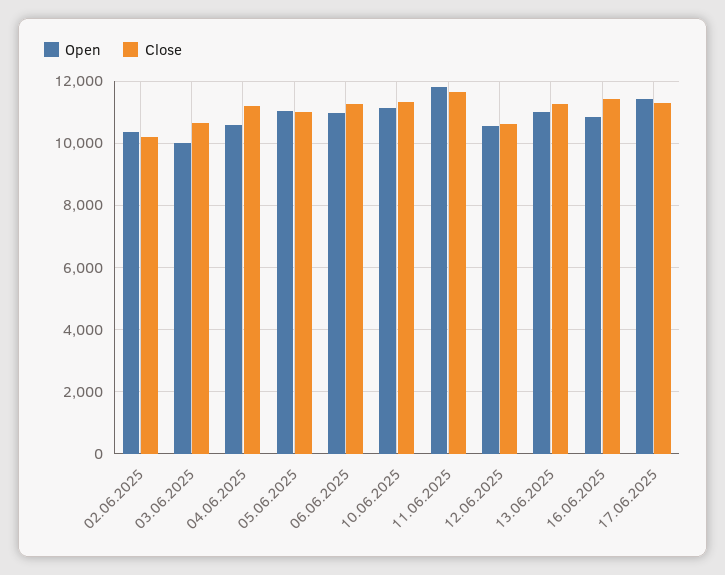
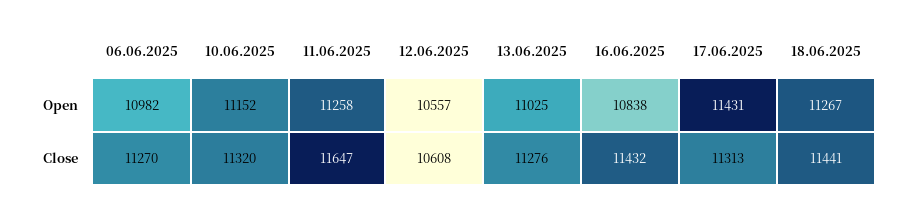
Open, 02.06.2025: 10400 -> none
Close, 02.06.2025: 10200 -> none
Open, 03.06.2025: 10000 -> none
Close, 03.06.2025: 10600 -> none
Open, 04.06.2025: 10600 -> none
Close, 04.06.2025: 11200 -> none
Open, 05.06.2025: 11000 -> none
Close, 05.06.2025: 11000 -> none
Open, 11.06.2025: 11800 -> 11258
Open, 18.06.2025: none -> 11267
Close, 18.06.2025: none -> 11441

